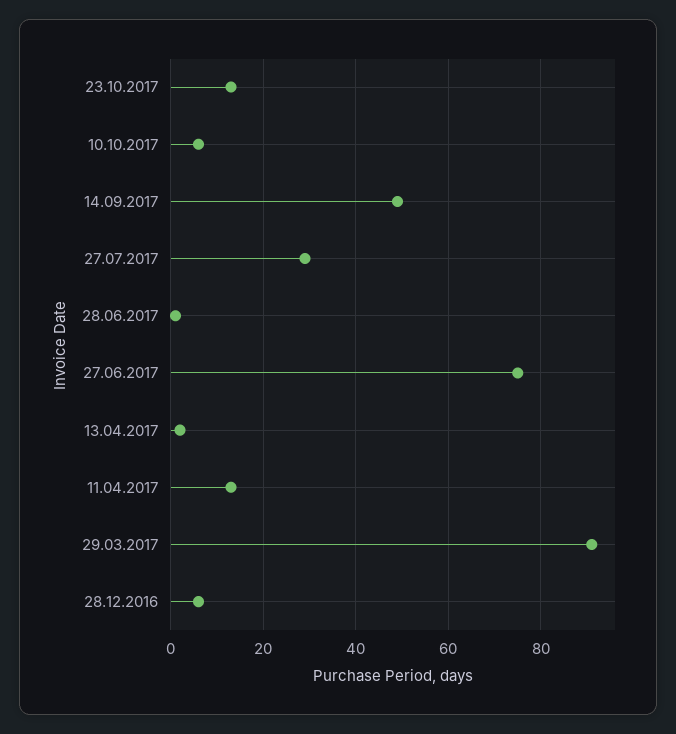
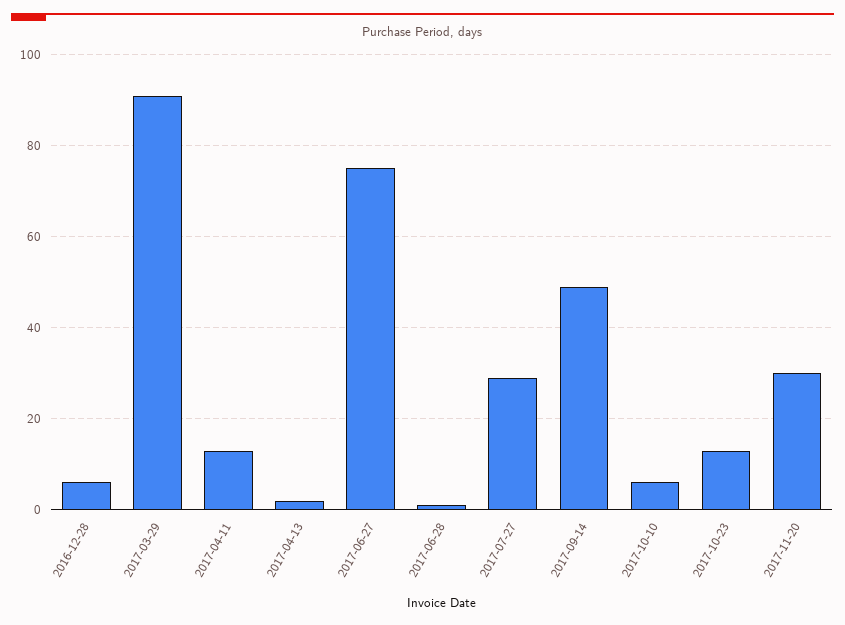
2017-11-20: none -> 30

